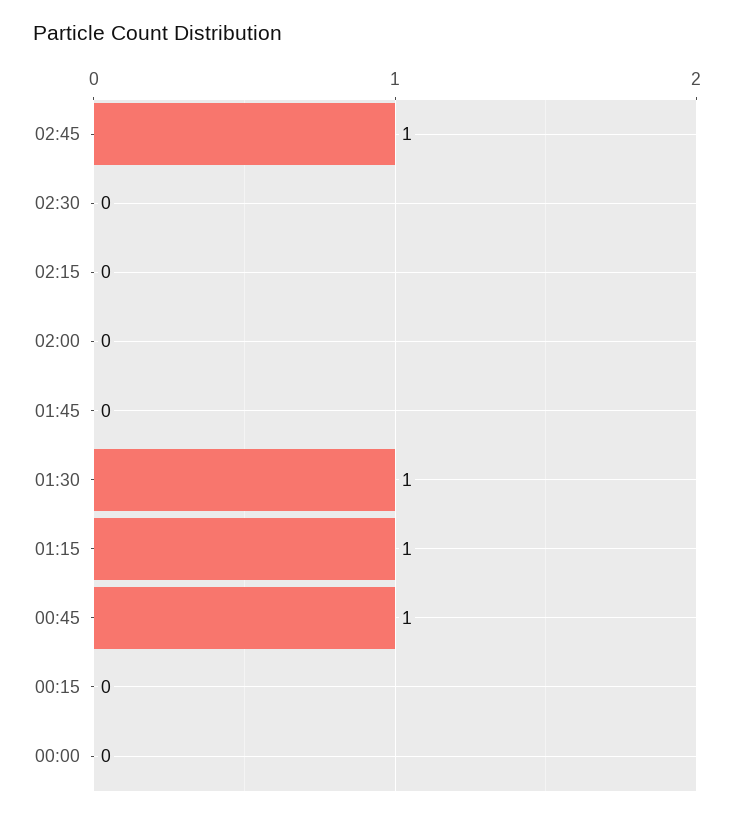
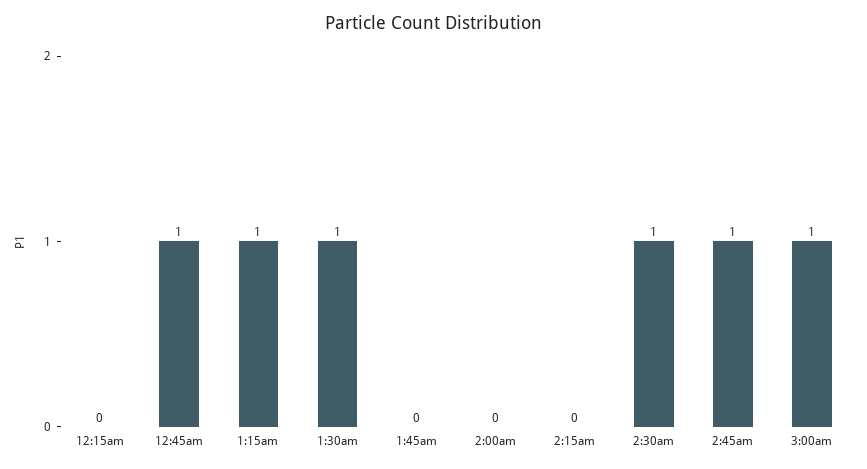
02:30: 0 -> 1
00:00: 0 -> none
3:00am: none -> 1

